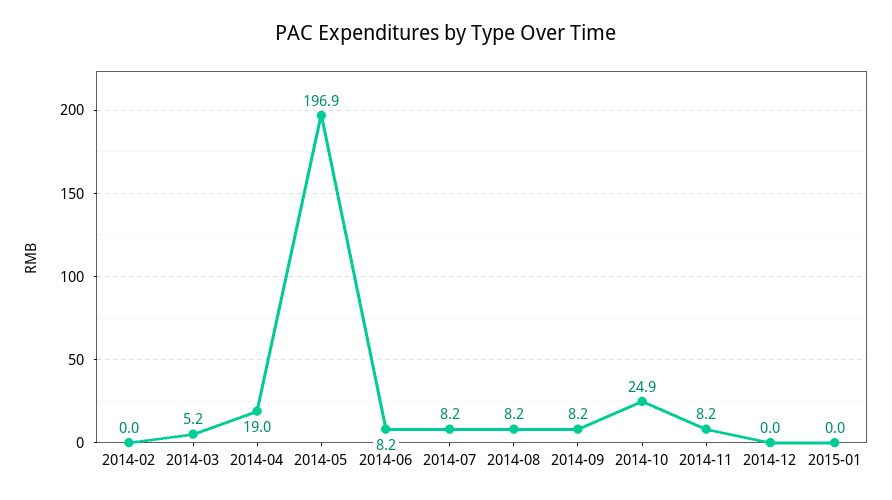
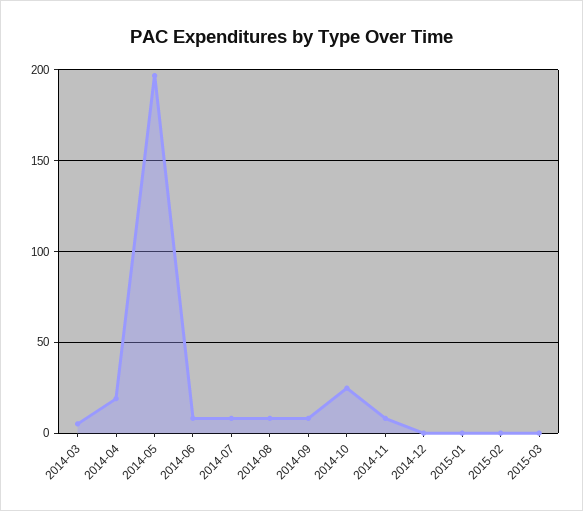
2014-02: 0 -> none
2015-02: none -> 0
2015-03: none -> 0

